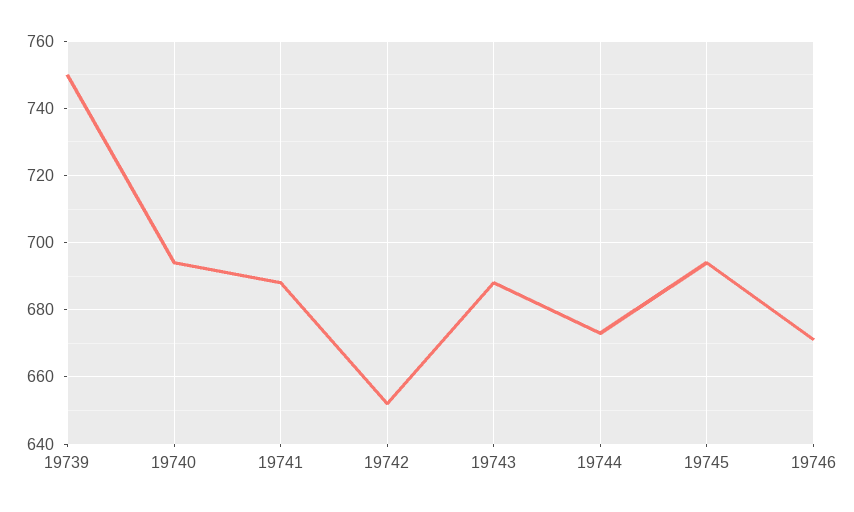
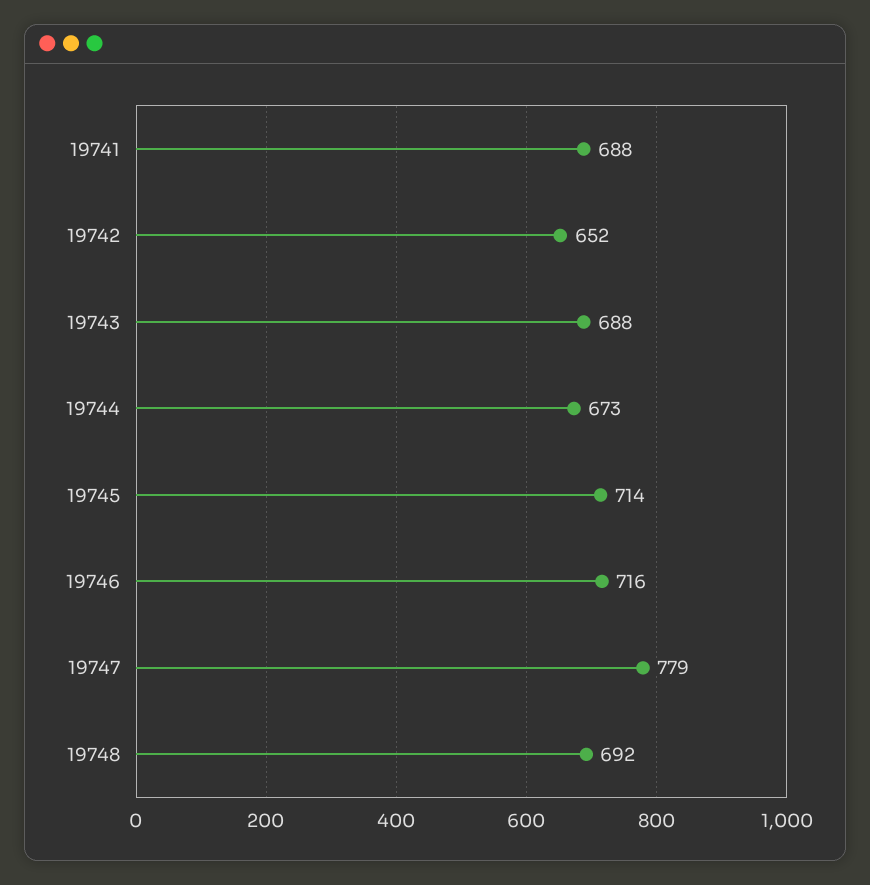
19739: 750 -> none
19740: 695 -> none
19745: 695 -> 714
19746: 670 -> 716
19747: none -> 779
19748: none -> 692

